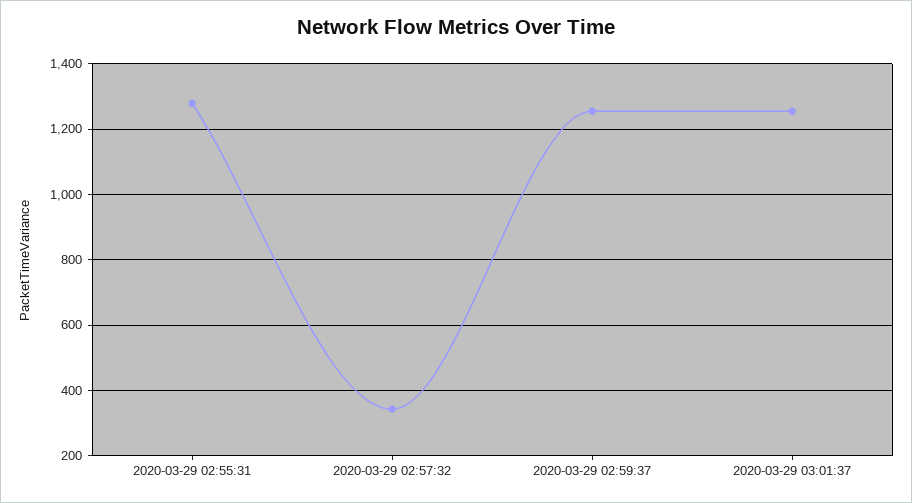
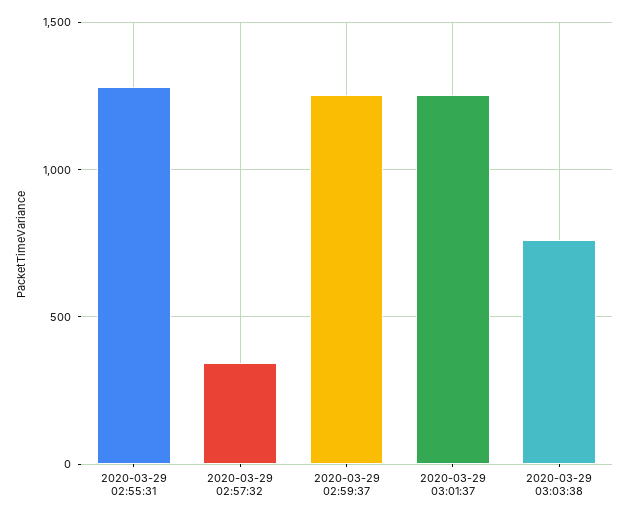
2020-03-29 03:03:38: none -> 750

